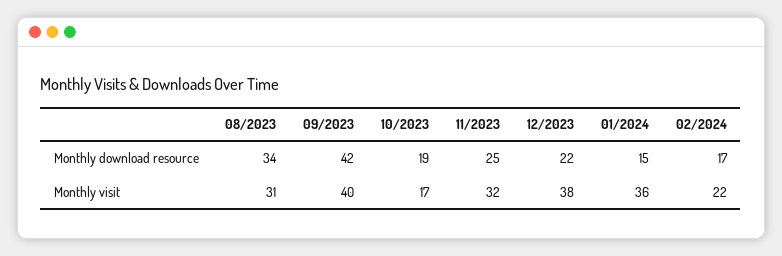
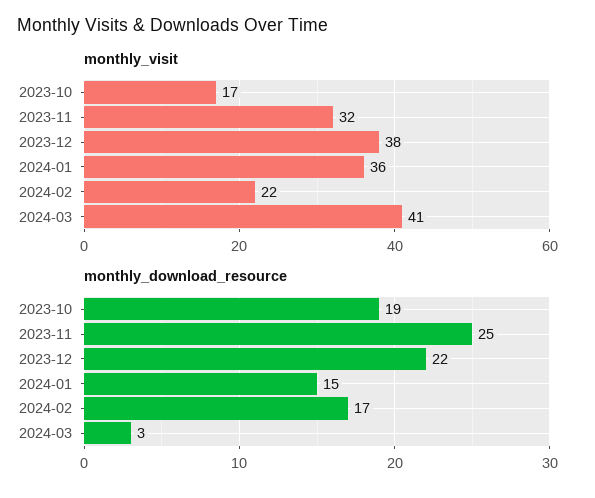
Monthly download resource, 08/2023: 34 -> none
Monthly download resource, 09/2023: 42 -> none
Monthly visit, 08/2023: 31 -> none
Monthly visit, 09/2023: 40 -> none
Monthly visit, 2024-03: none -> 41
Monthly download resource, 2024-03: none -> 3

